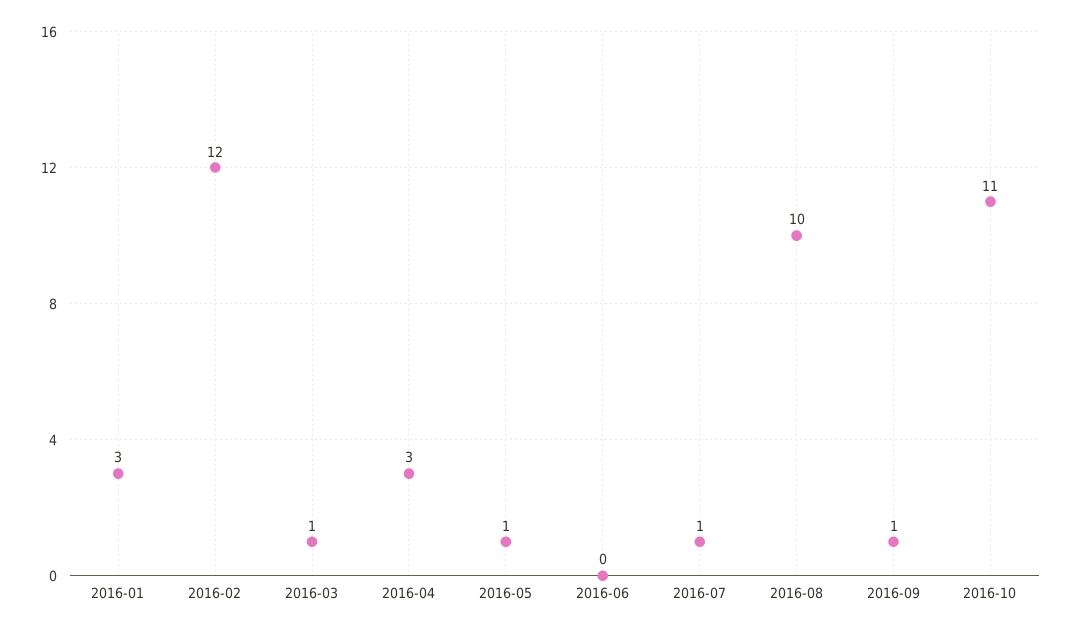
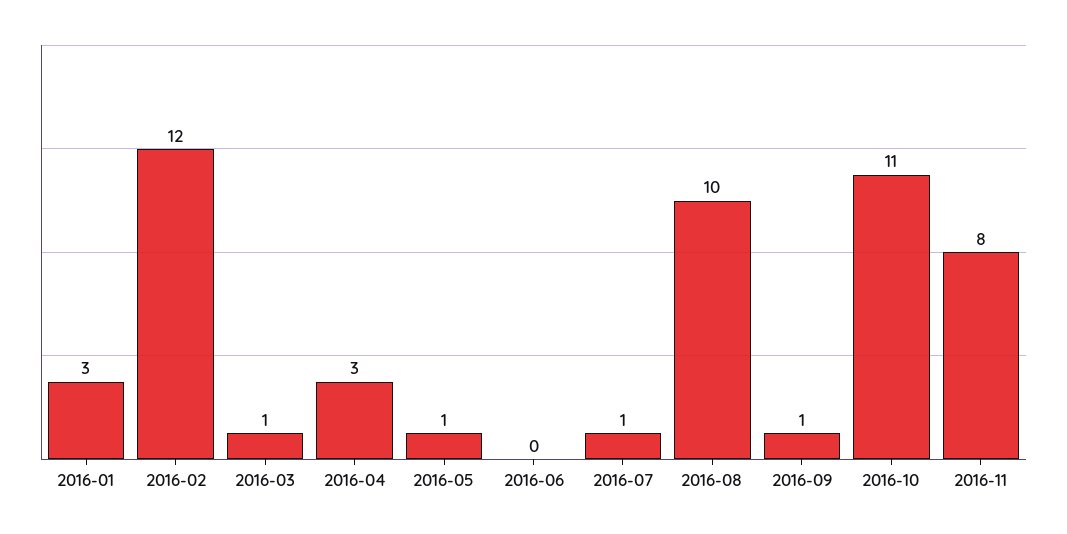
2016-11: none -> 8

